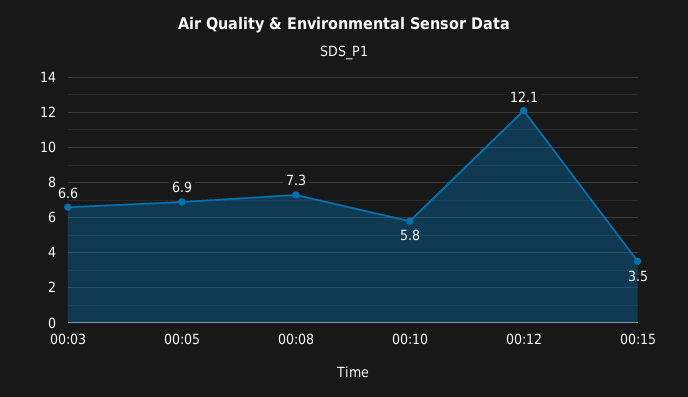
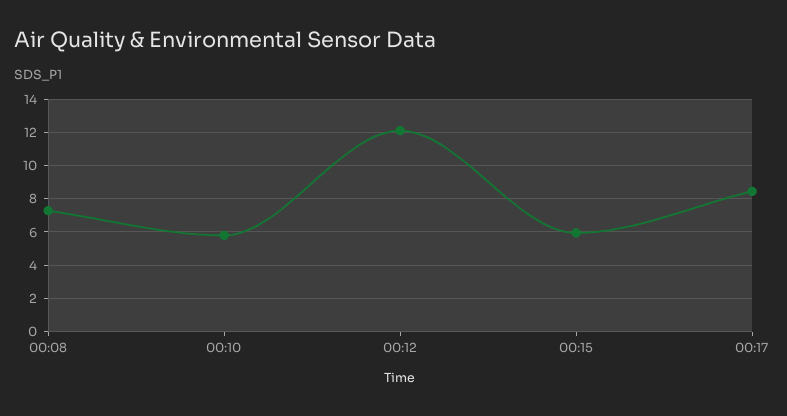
00:03: 6.6 -> none
00:05: 6.9 -> none
00:15: 3.5 -> 6
00:17: none -> 8.5

